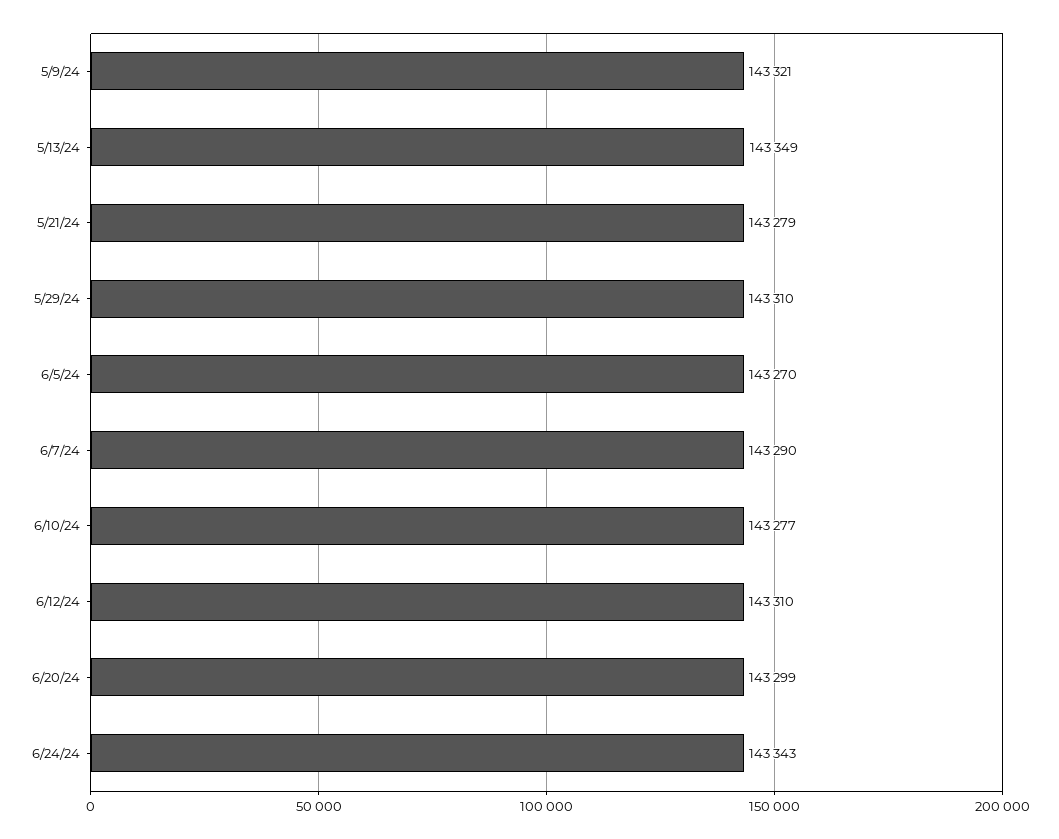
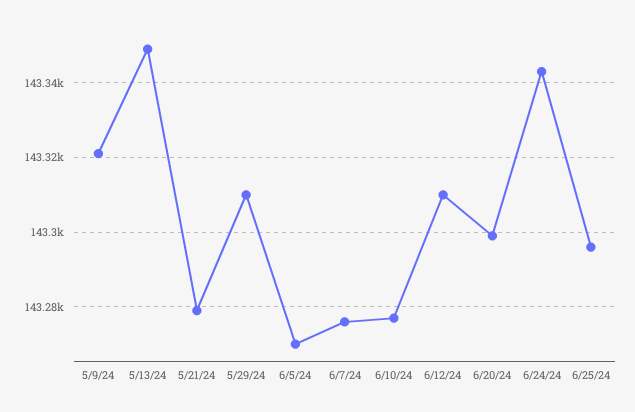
6/7/24: 143290 -> 143275
6/25/24: none -> 143295

